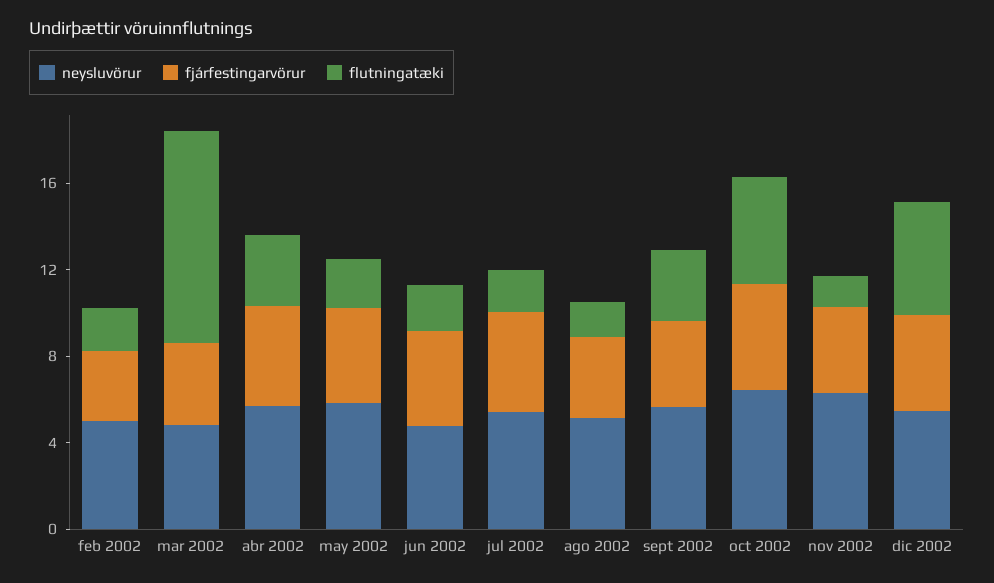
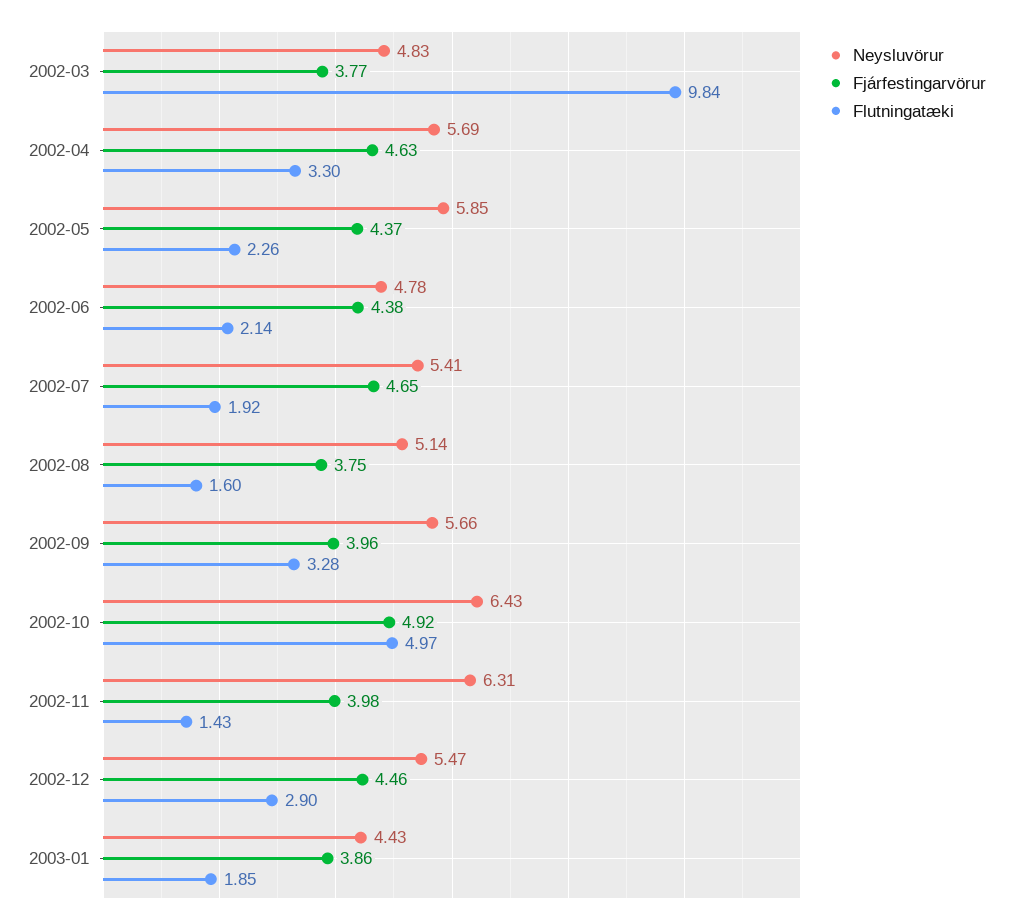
neysluvörur, feb 2002: 5 -> none
fjárfestingarvörur, feb 2002: 3 -> none
flutningatæki, feb 2002: 2 -> none
flutningatæki, dic 2002: 5 -> 2.9
neysluvörur, 2003-01: none -> 4.43
fjárfestingarvörur, 2003-01: none -> 3.86
flutningatæki, 2003-01: none -> 1.85

